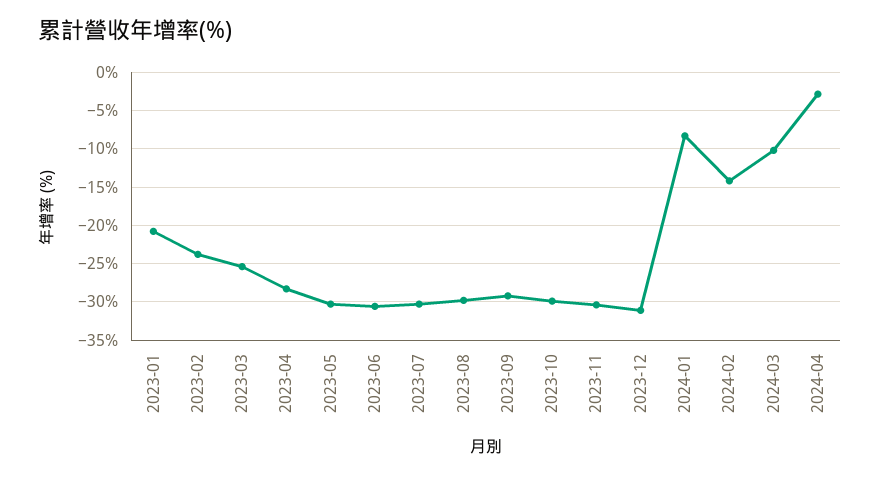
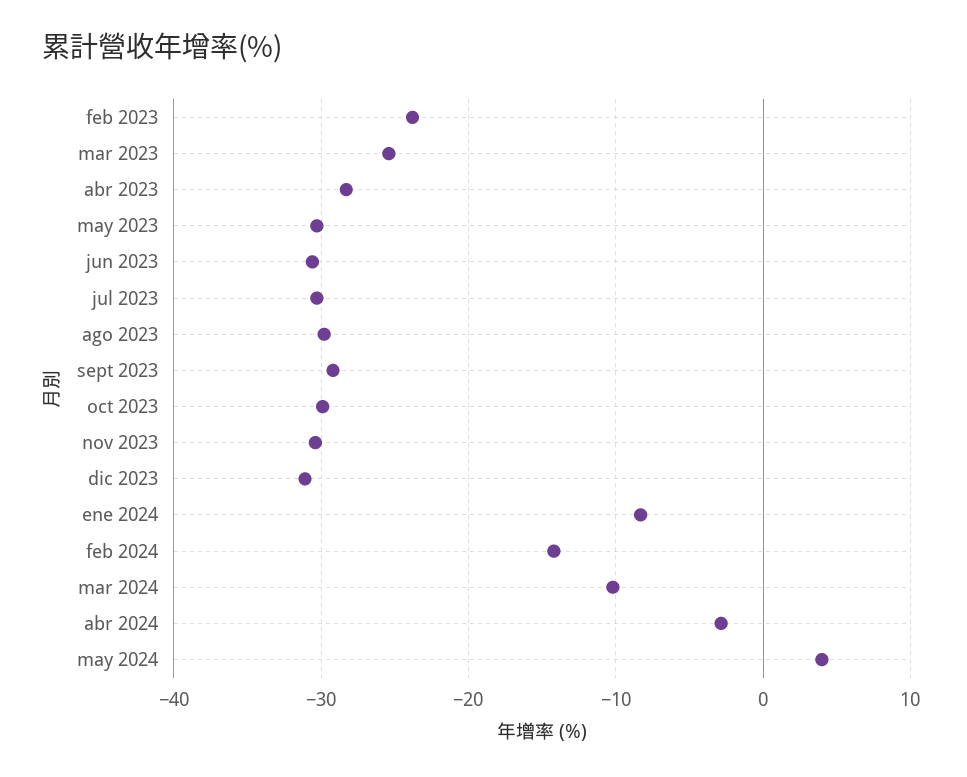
2023-01: -21 -> none
may 2024: none -> 4

